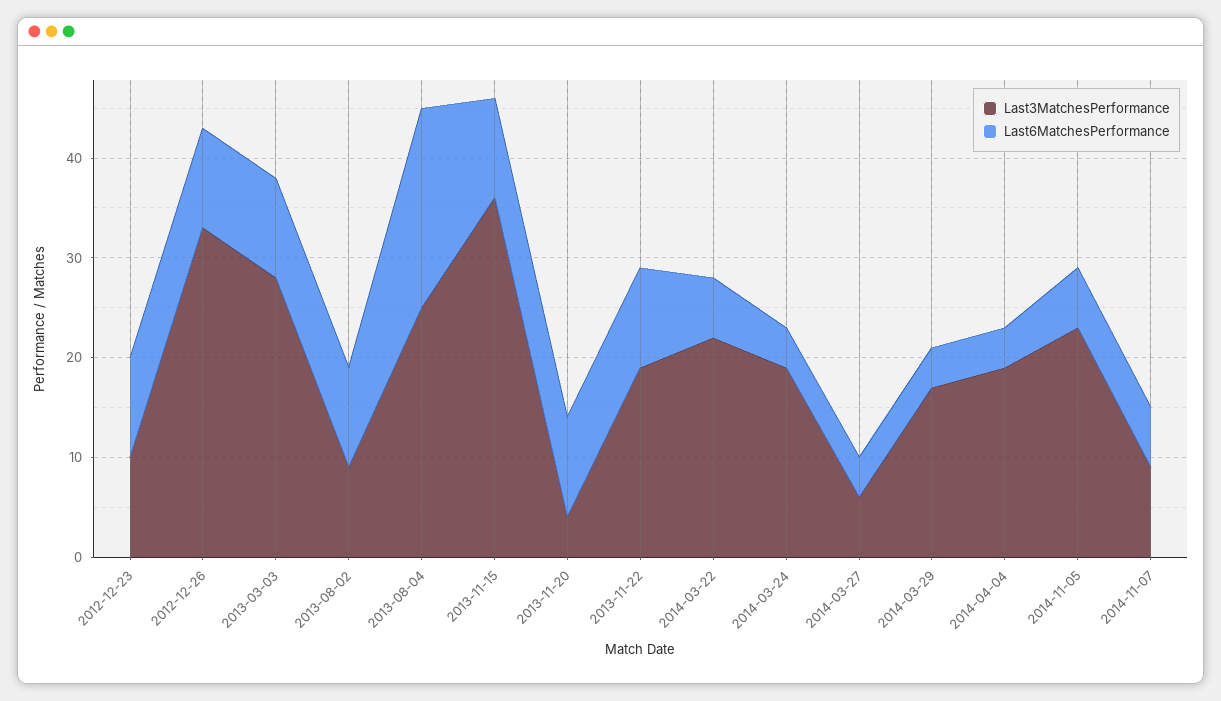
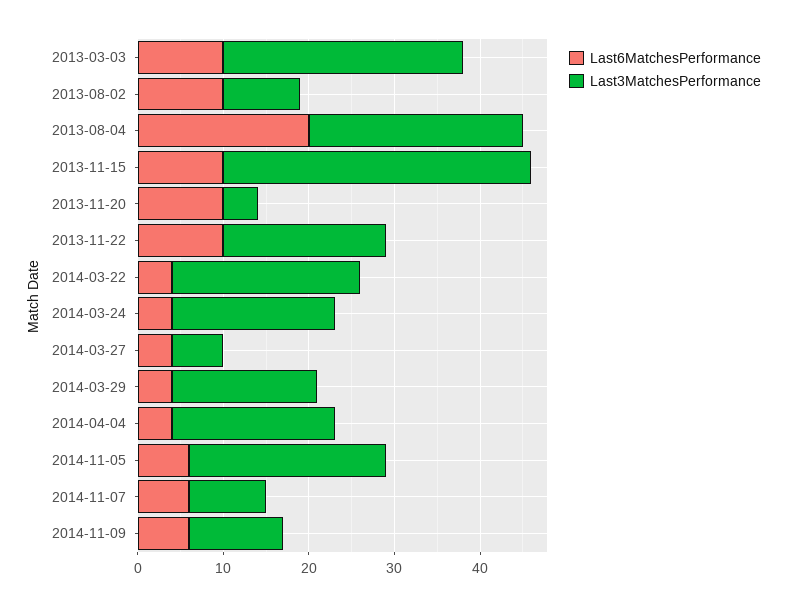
Last3MatchesPerformance, 2012-12-23: 10 -> none
Last6MatchesPerformance, 2012-12-23: 10 -> none
Last3MatchesPerformance, 2012-12-26: 33 -> none
Last6MatchesPerformance, 2012-12-26: 10 -> none
Last6MatchesPerformance, 2014-03-22: 6 -> 4
Last6MatchesPerformance, 2014-11-09: none -> 6
Last3MatchesPerformance, 2014-11-09: none -> 11

